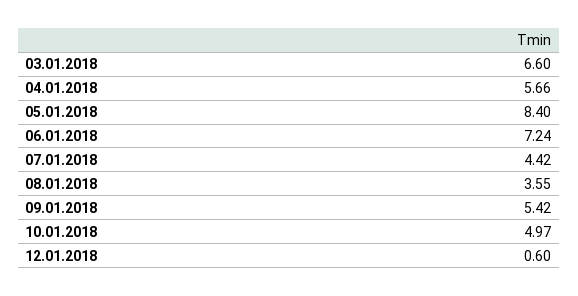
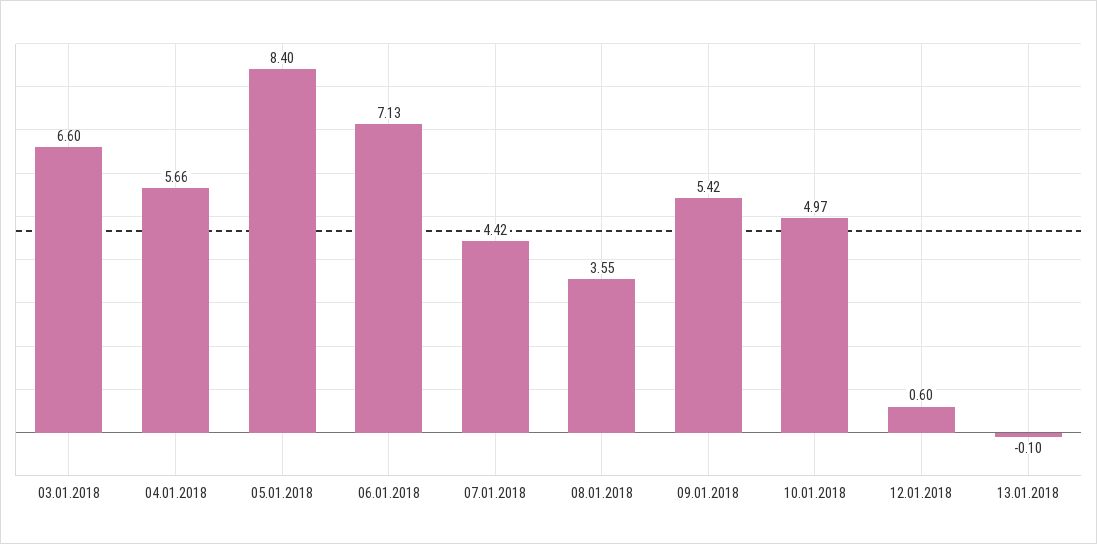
06.01.2018: 7.24 -> 7.13
13.01.2018: none -> -0.1

